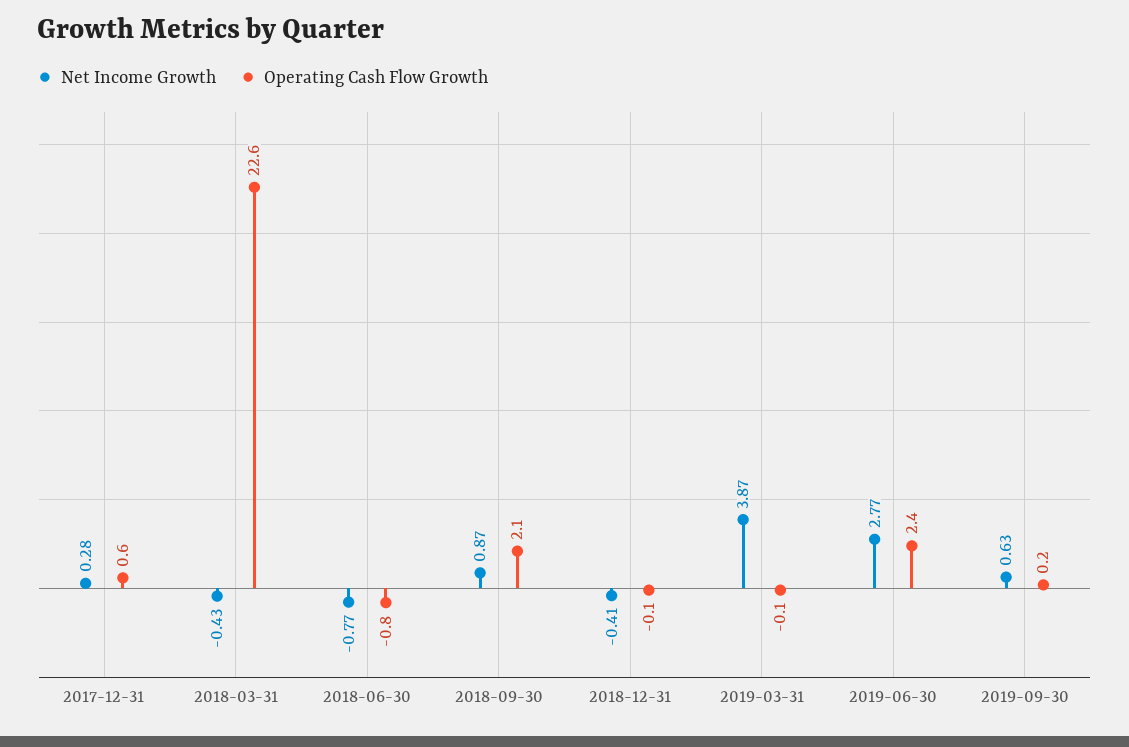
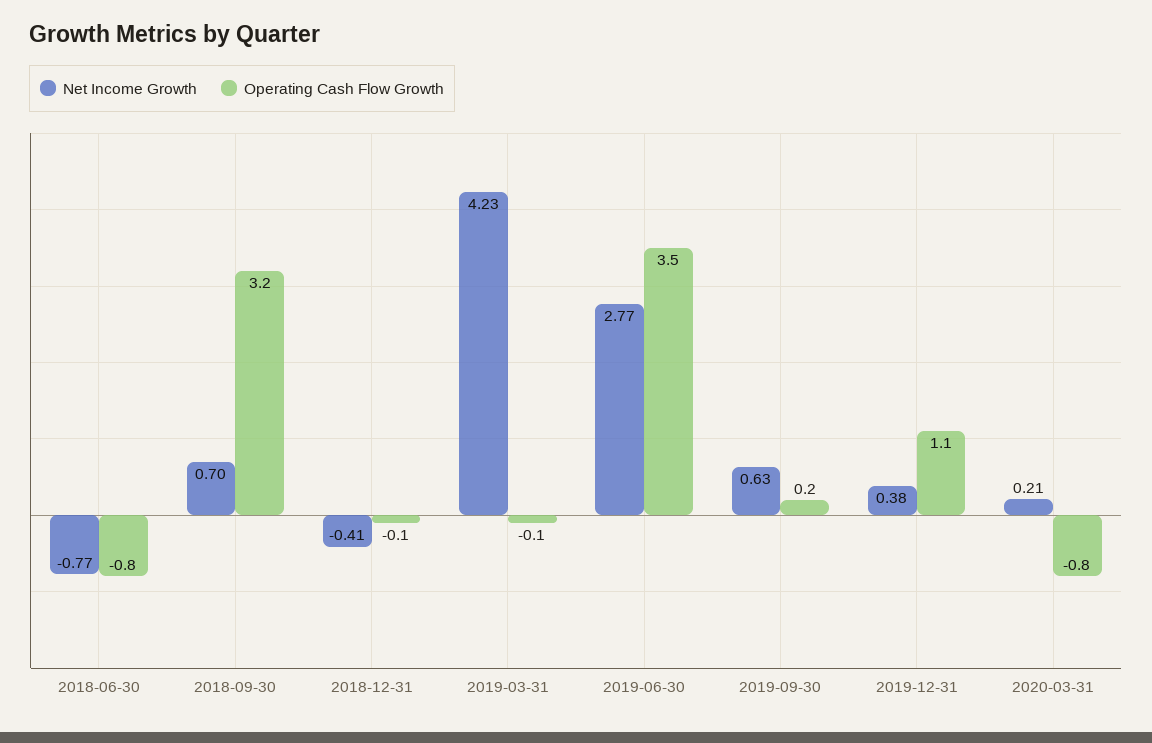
Net Income Growth, 2017-12-31: 0.28 -> none
Operating Cash Flow Growth, 2017-12-31: 0.6 -> none
Net Income Growth, 2018-03-31: -0.43 -> none
Operating Cash Flow Growth, 2018-03-31: 22.6 -> none
Net Income Growth, 2018-09-30: 0.87 -> 0.7
Operating Cash Flow Growth, 2018-09-30: 2.1 -> 3.2
Net Income Growth, 2019-03-31: 3.87 -> 4.23
Operating Cash Flow Growth, 2019-06-30: 2.4 -> 3.5
Net Income Growth, 2019-12-31: none -> 0.38
Operating Cash Flow Growth, 2019-12-31: none -> 1.1
Net Income Growth, 2020-03-31: none -> 0.21
Operating Cash Flow Growth, 2020-03-31: none -> -0.8

